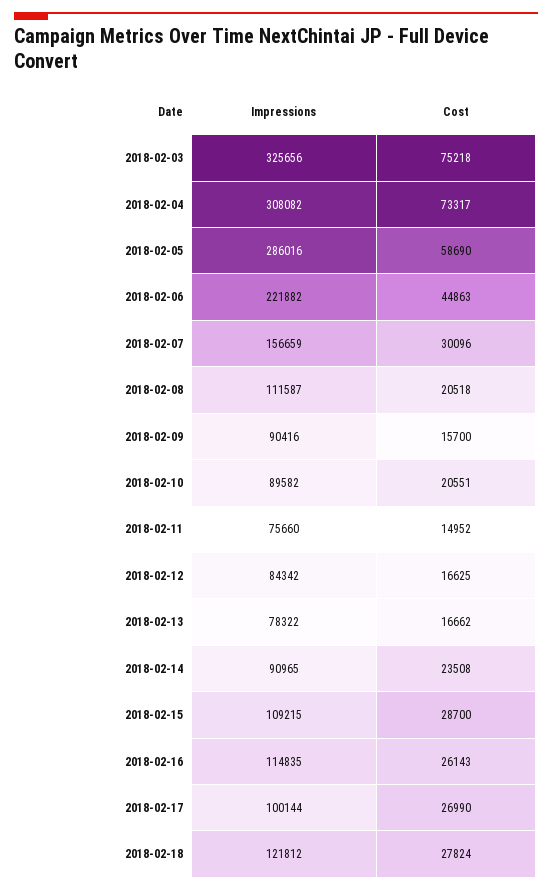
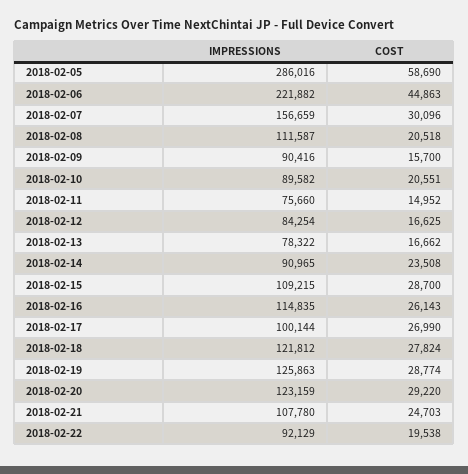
Impressions, 2018-02-03: 325656 -> none
Cost, 2018-02-03: 75218 -> none
Impressions, 2018-02-04: 308082 -> none
Cost, 2018-02-04: 73317 -> none
Impressions, 2018-02-12: 84342 -> 84254
Impressions, 2018-02-19: none -> 125863
Cost, 2018-02-19: none -> 28774
Impressions, 2018-02-20: none -> 123159
Cost, 2018-02-20: none -> 29220
Impressions, 2018-02-21: none -> 107780
Cost, 2018-02-21: none -> 24703
Impressions, 2018-02-22: none -> 92129
Cost, 2018-02-22: none -> 19538

